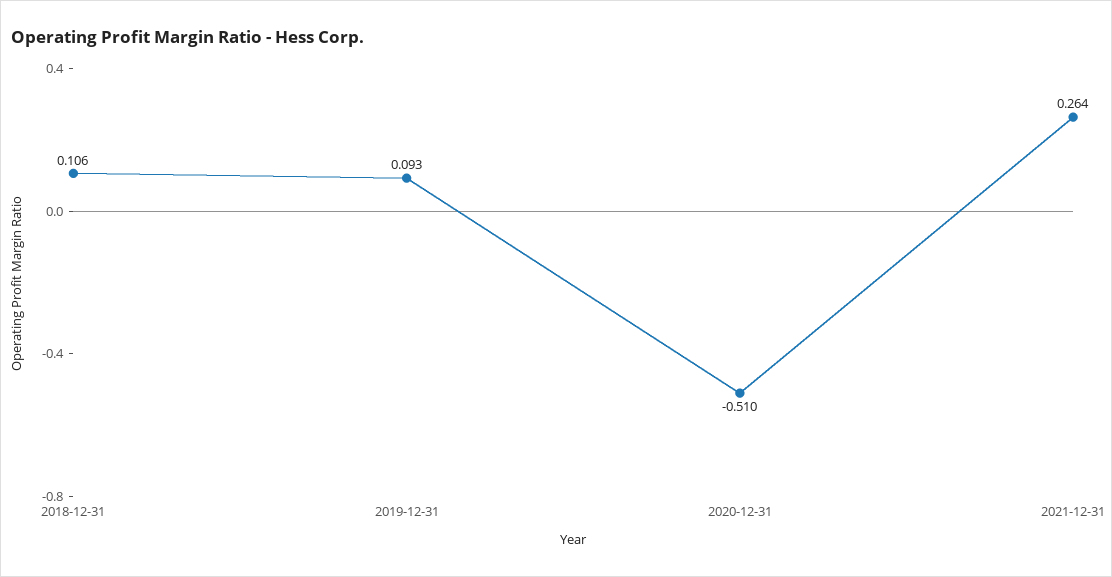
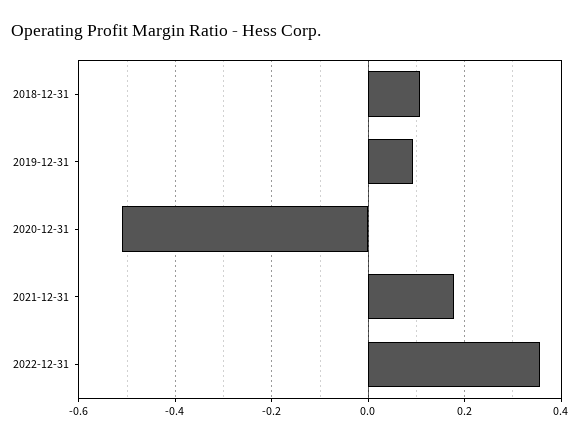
2021-12-31: 0.264 -> 0.18
2022-12-31: none -> 0.36

